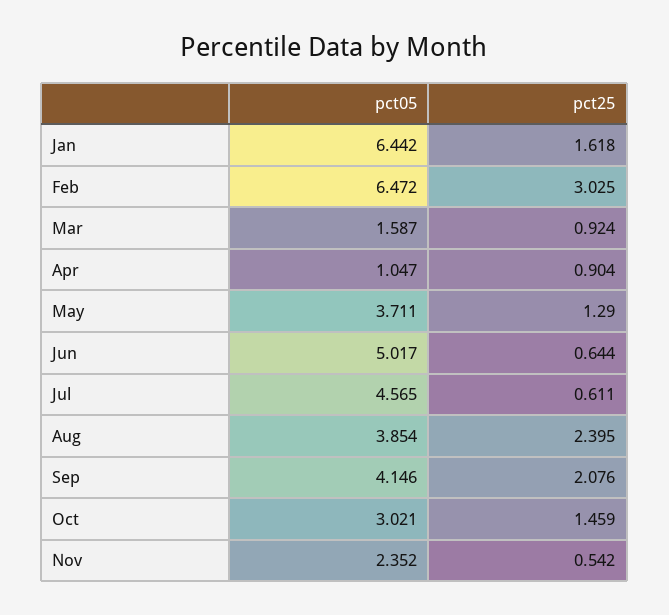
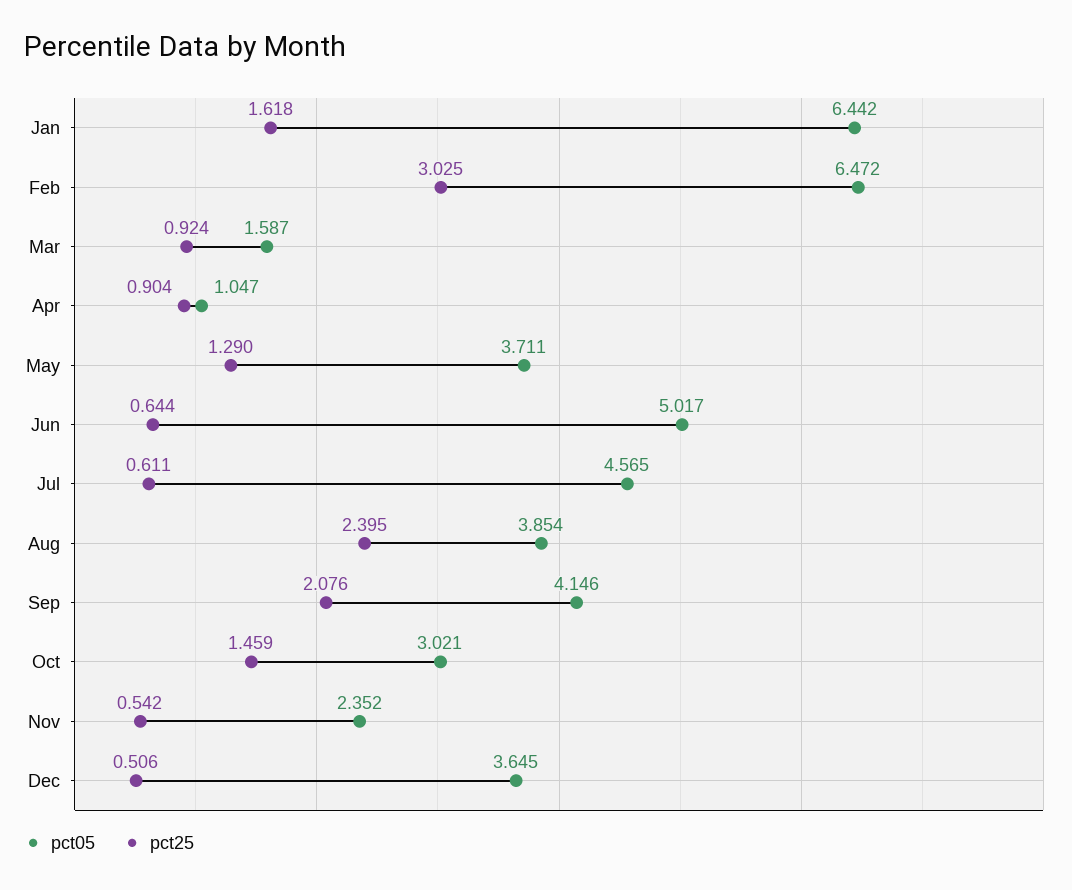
pct05, Dec: none -> 3.645
pct25, Dec: none -> 0.506

